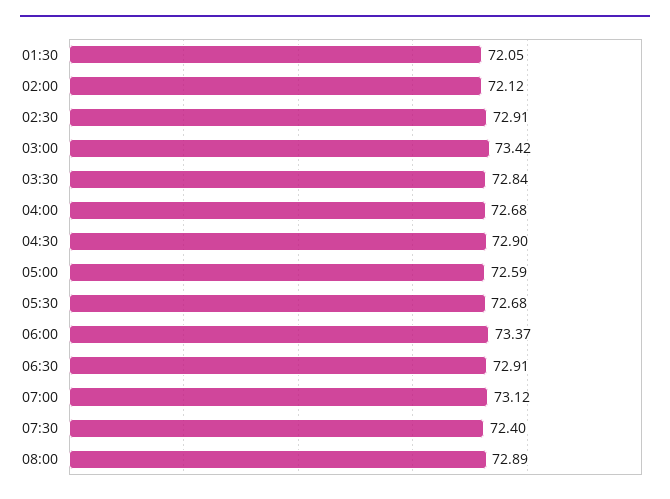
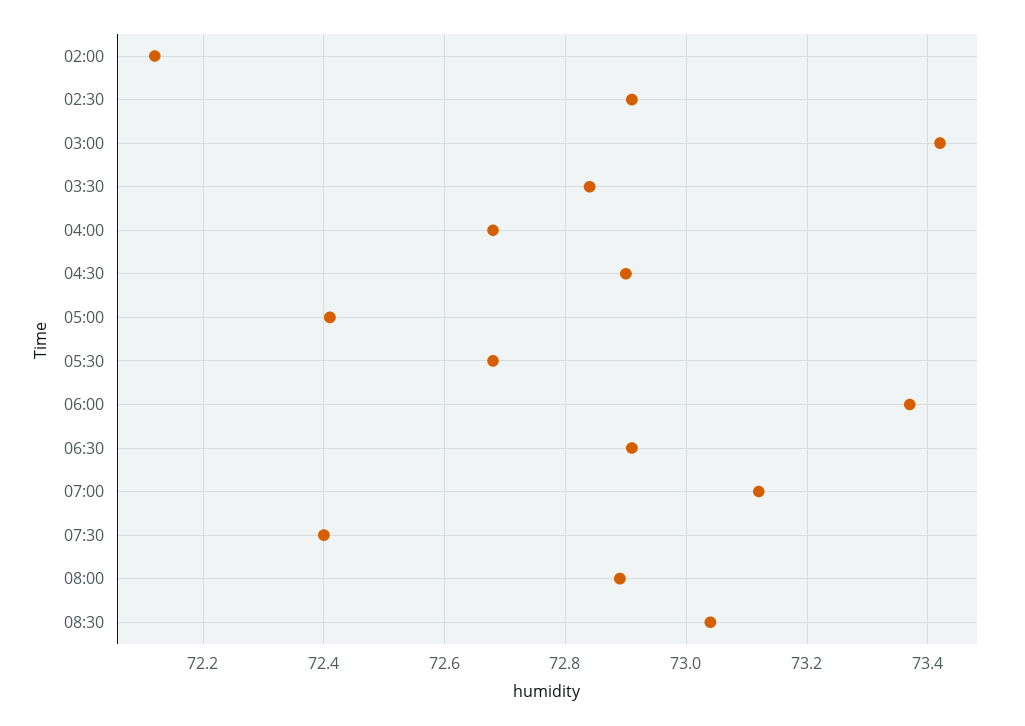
01:30: 72.05 -> none
05:00: 72.59 -> 72.4
08:30: none -> 73.05

